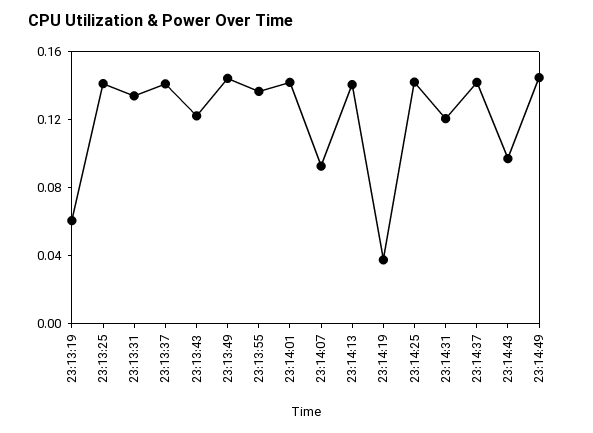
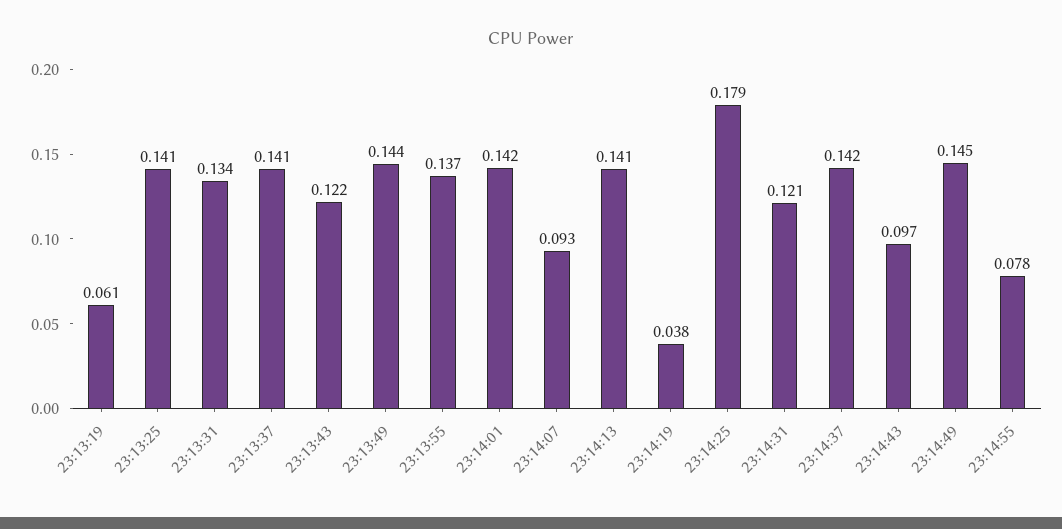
23:14:25: 0.14 -> 0.179
23:14:55: none -> 0.078

